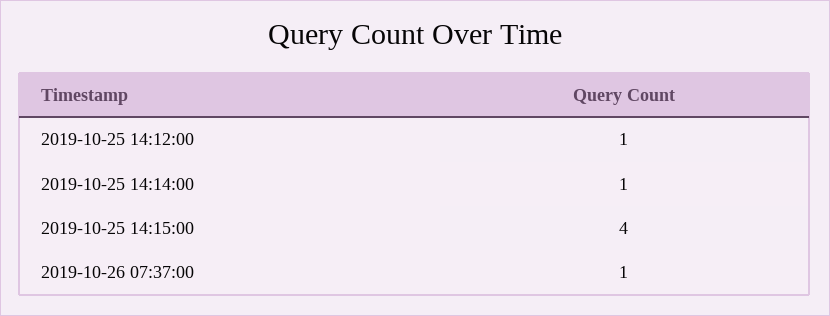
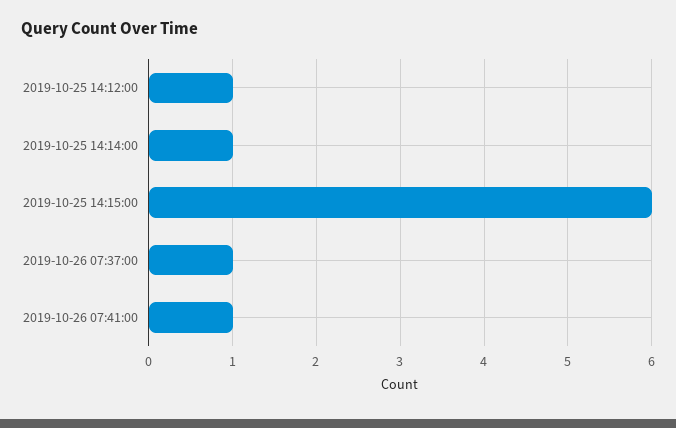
2019-10-25 14:15:00: 4 -> 6
2019-10-26 07:41:00: none -> 1

